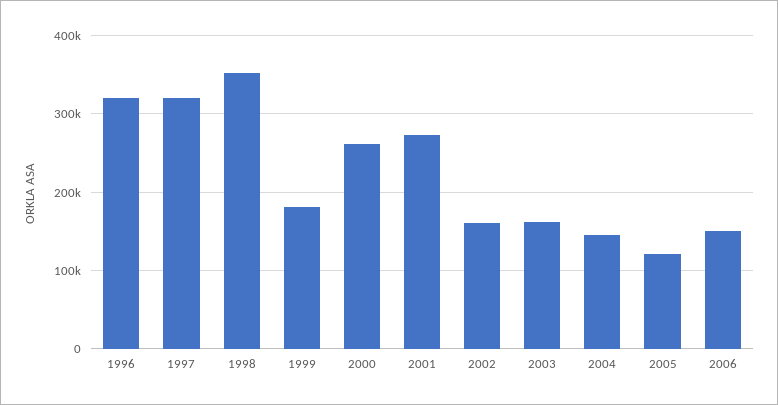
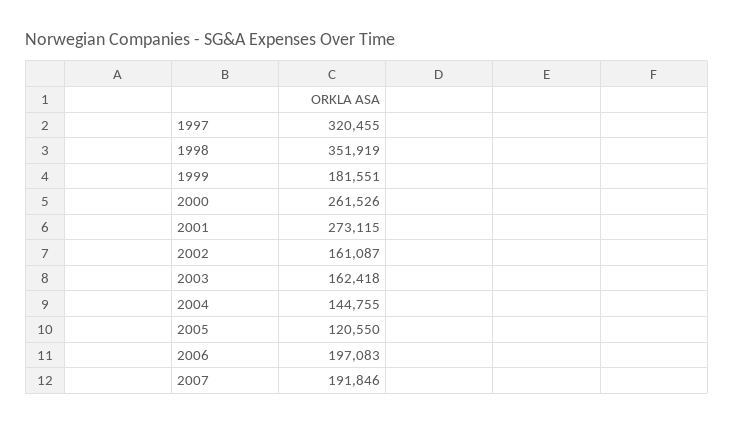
1996: 320000 -> none
2006: 150000 -> 197083
2007: none -> 191846

